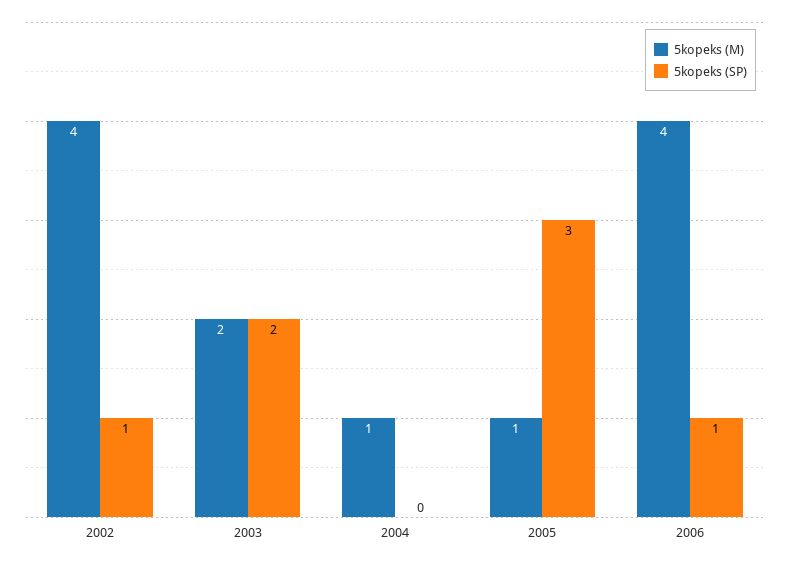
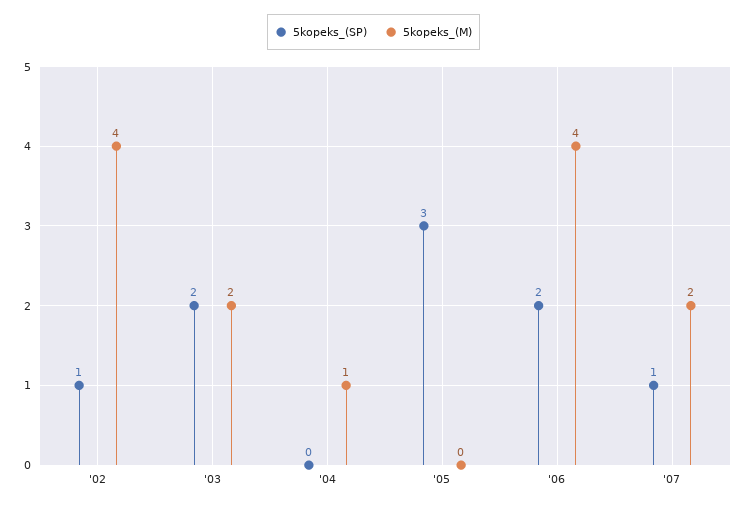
5kopeks (M), 2005: 1 -> 0
5kopeks (SP), 2006: 1 -> 2
5kopeks (SP), '07: none -> 1
5kopeks (M), '07: none -> 2

